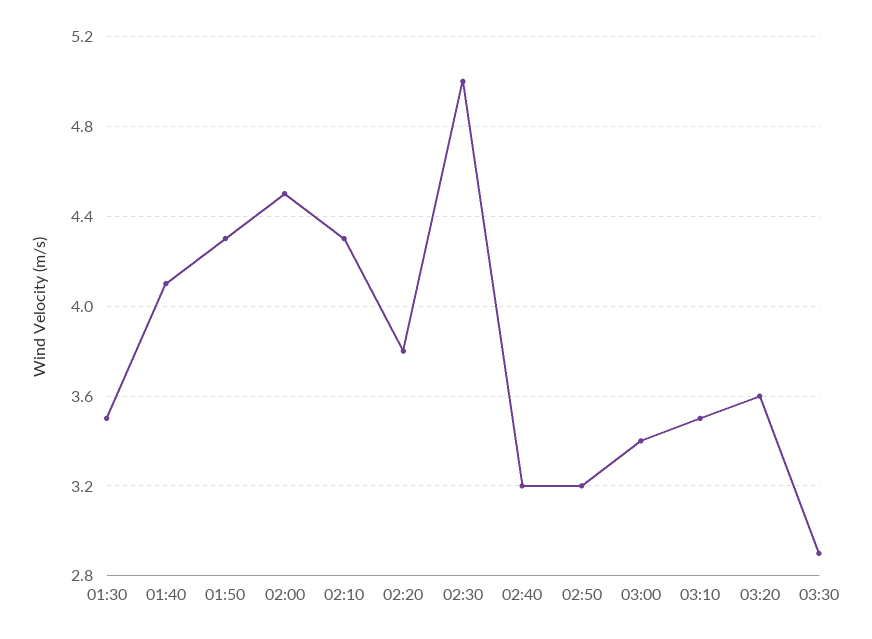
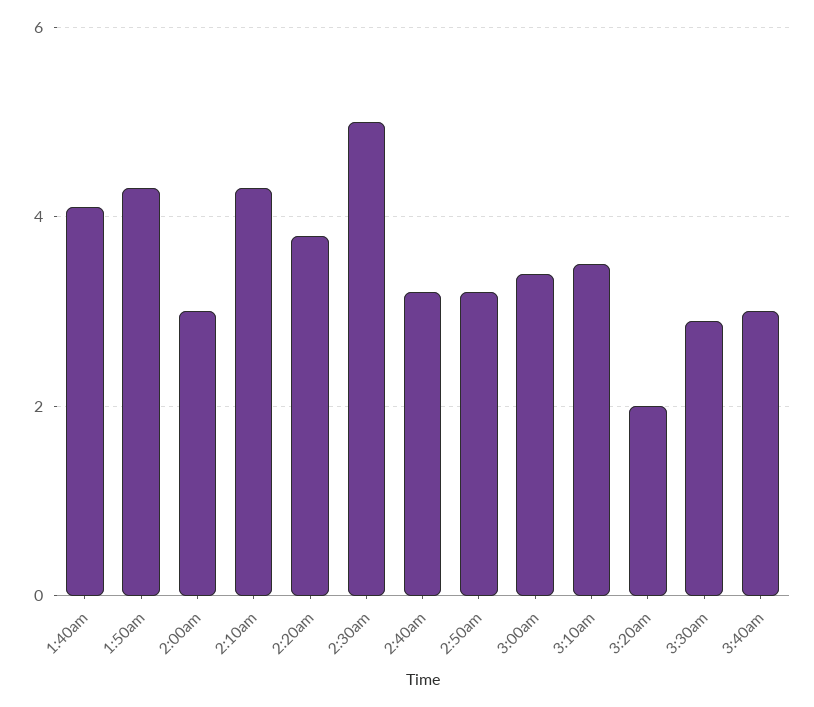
01:30: 3.5 -> none
02:00: 4.5 -> 3
03:20: 3.6 -> 2
3:40am: none -> 3

